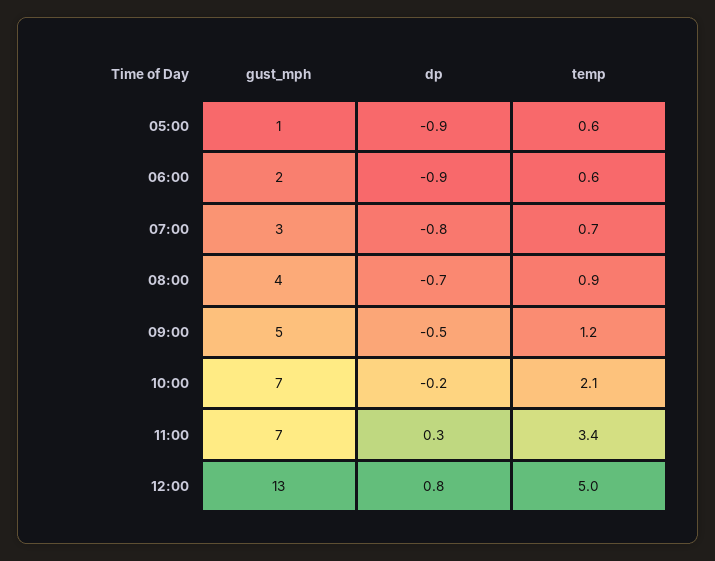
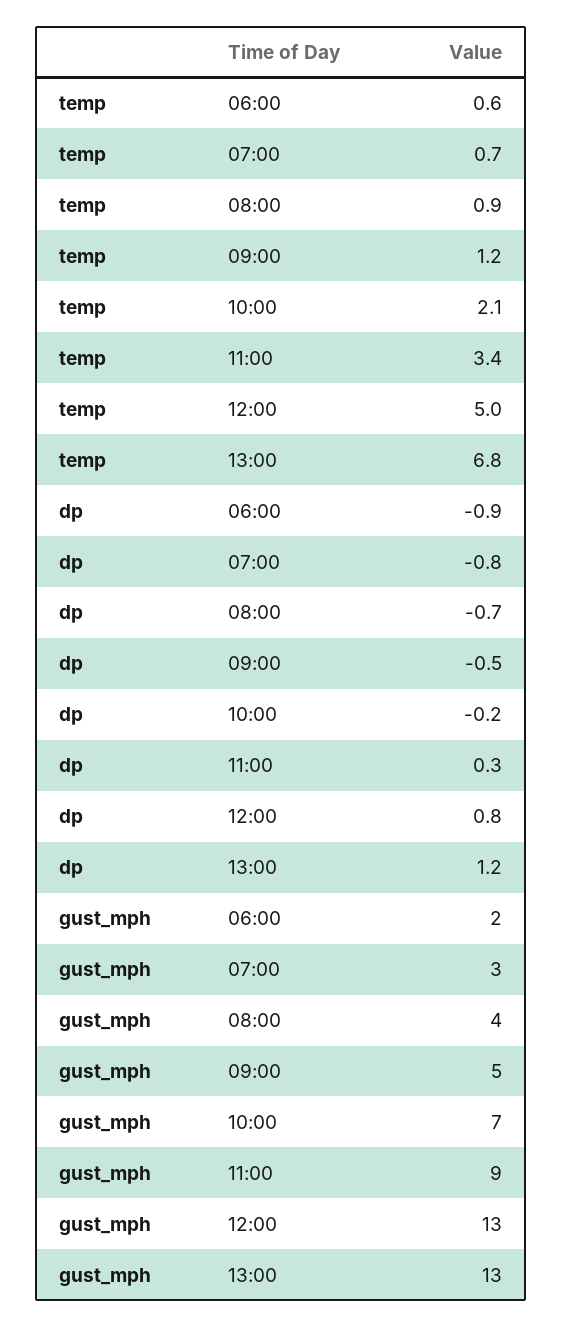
gust_mph, 05:00: 1 -> none
dp, 05:00: -0.9 -> none
temp, 05:00: 0.6 -> none
gust_mph, 11:00: 7 -> 9
temp, 13:00: none -> 6.8
dp, 13:00: none -> 1.2
gust_mph, 13:00: none -> 13

